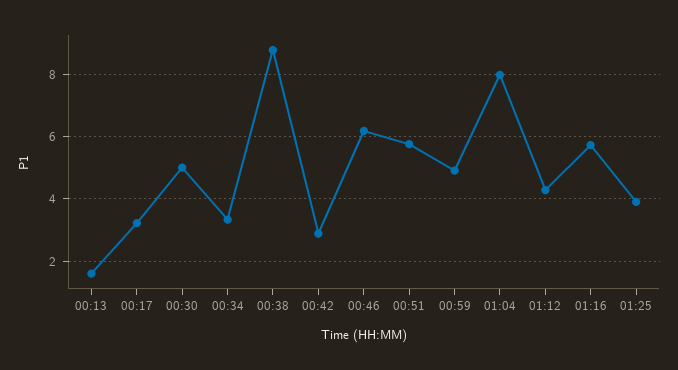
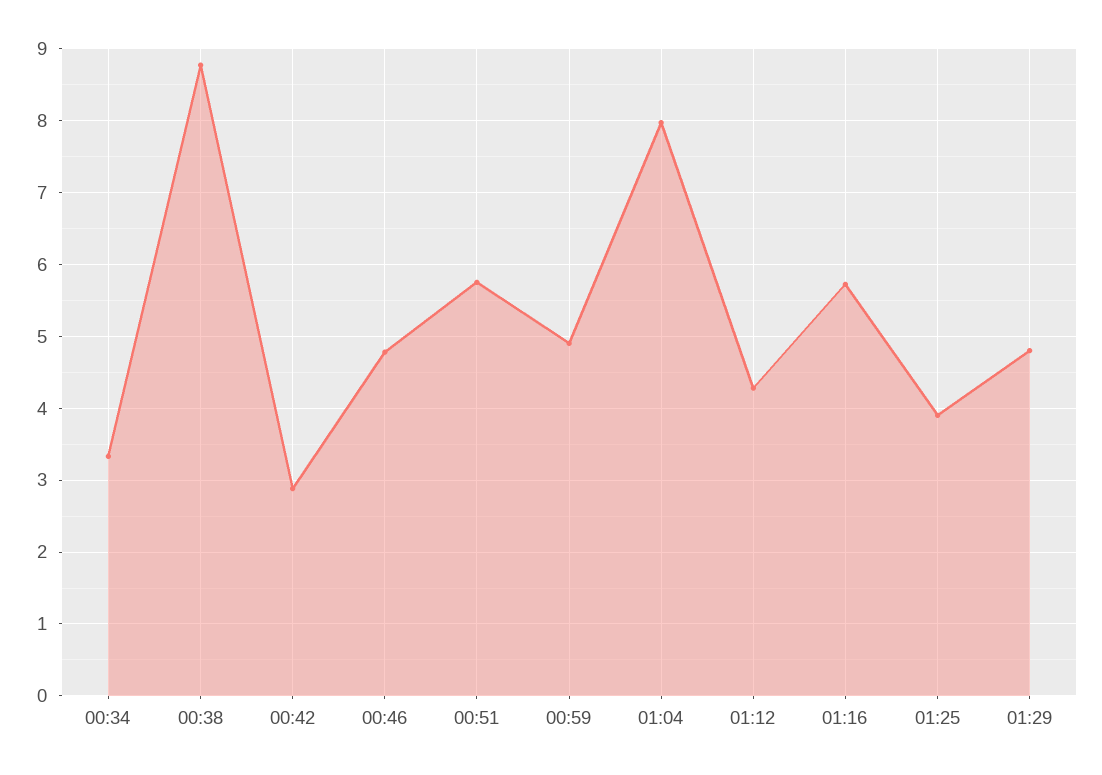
00:13: 1.6 -> none
00:17: 3.2 -> none
00:30: 5 -> none
00:46: 6.2 -> 4.8
01:29: none -> 4.8

